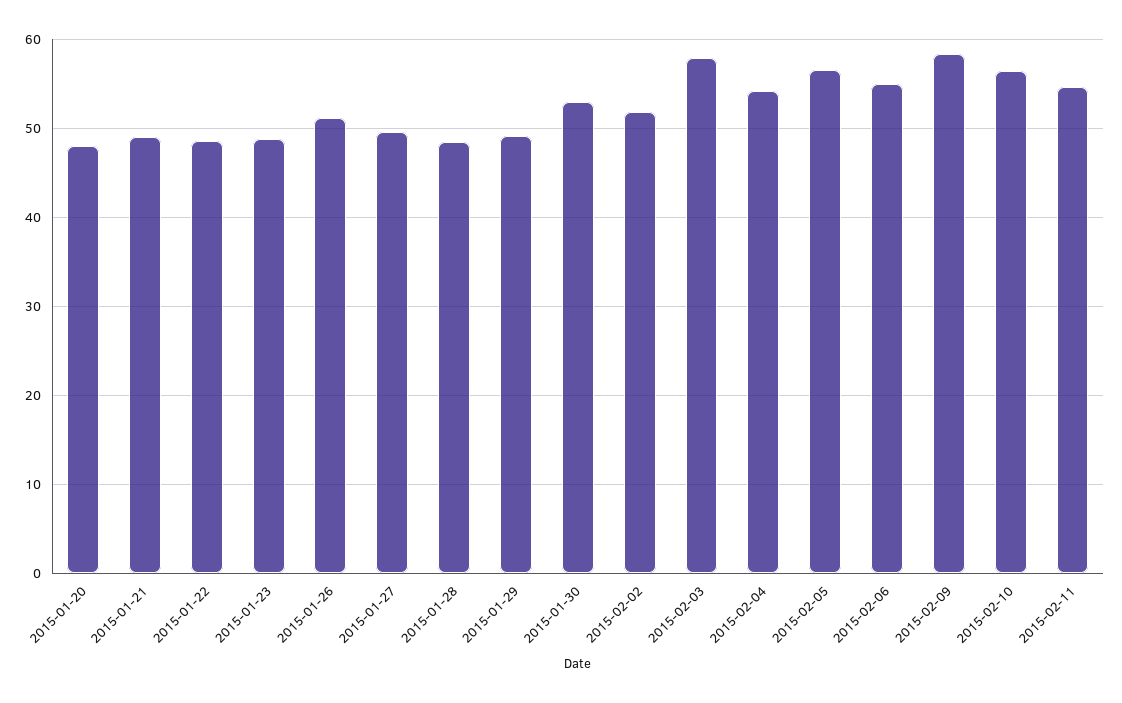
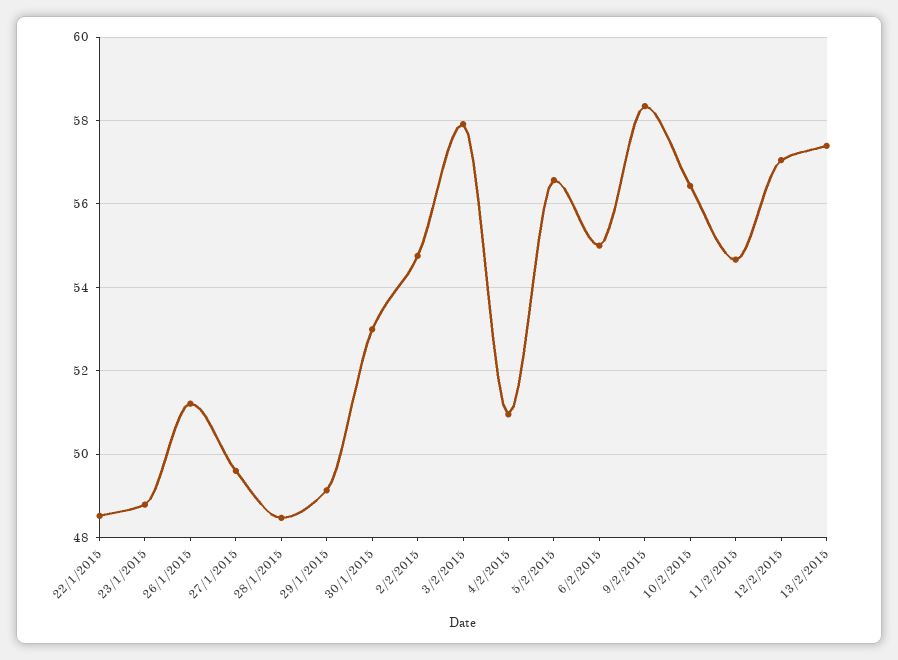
2015-01-20: 48 -> none
2015-01-21: 49 -> none
2015-02-02: 52 -> 54.8
2015-02-04: 54 -> 51
12/2/2015: none -> 57
13/2/2015: none -> 57.4

